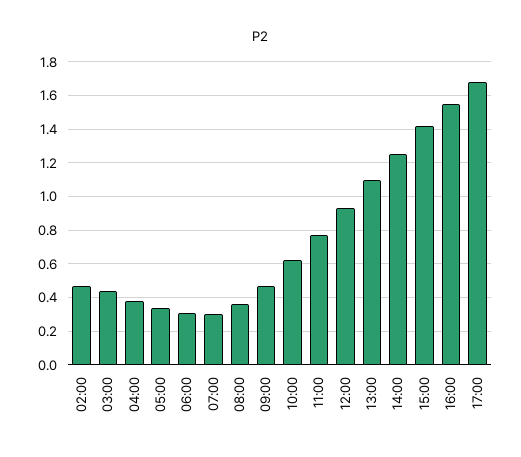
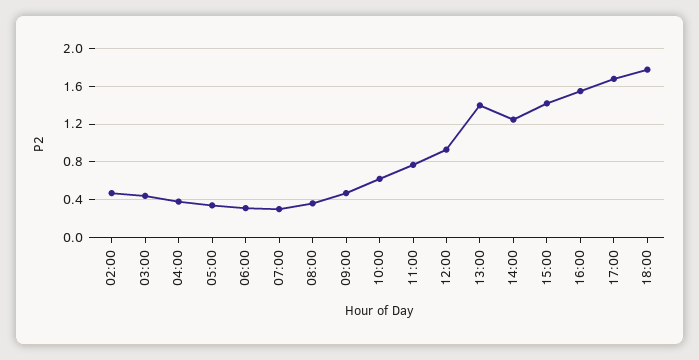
13:00: 1.1 -> 1.4
18:00: none -> 1.8

